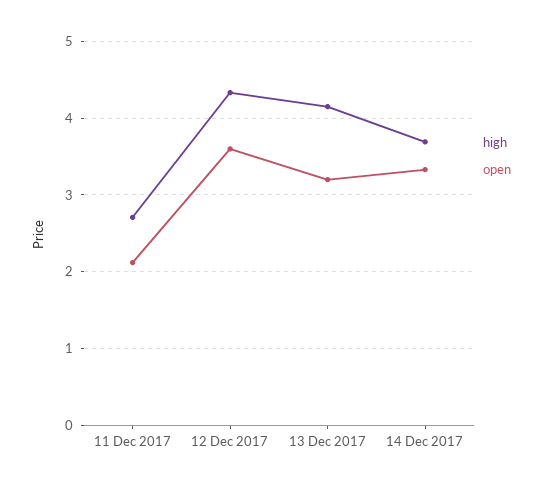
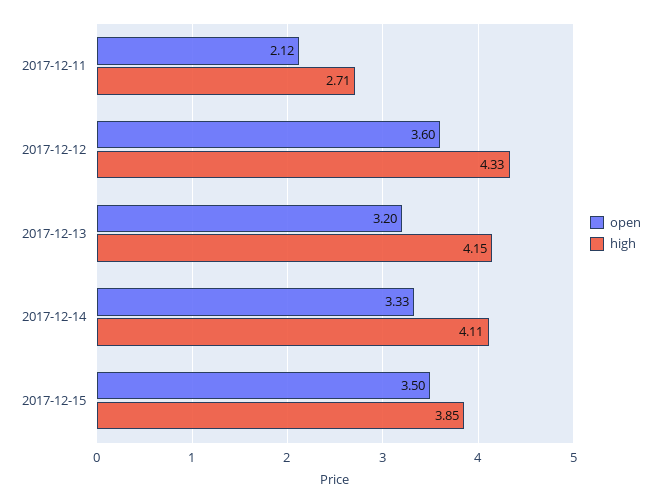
high, 14 Dec 2017: 3.7 -> 4.11
open, 2017-12-15: none -> 3.5
high, 2017-12-15: none -> 3.85

